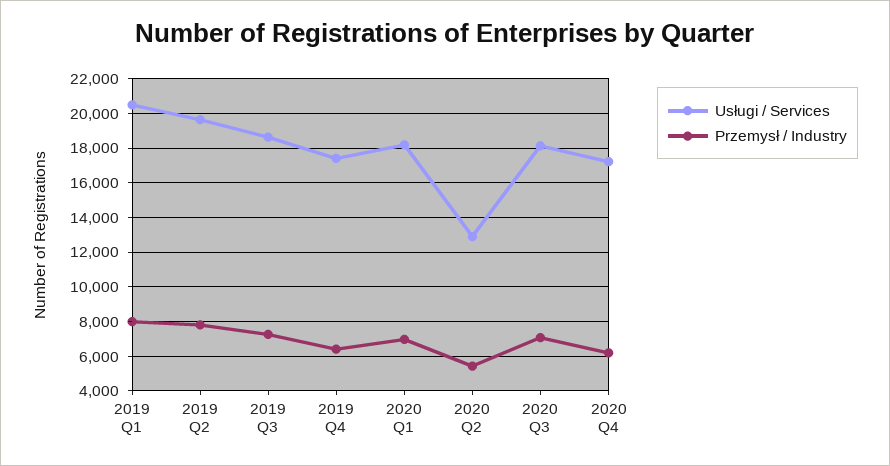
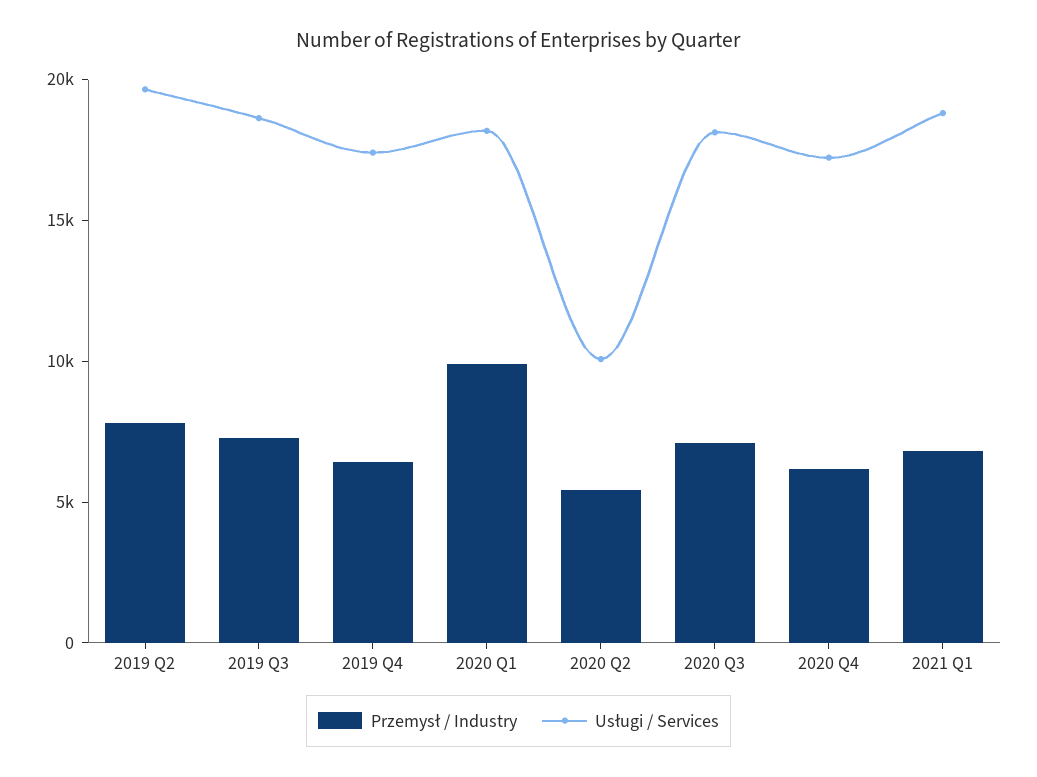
Usługi / Services, 2019 Q1: 20500 -> none
Przemysł / Industry, 2019 Q1: 8000 -> none
Przemysł / Industry, 2020 Q1: 7000 -> 10000
Usługi / Services, 2020 Q2: 13000 -> 10000
Przemysł / Industry, 2021 Q1: none -> 7000
Usługi / Services, 2021 Q1: none -> 19000

